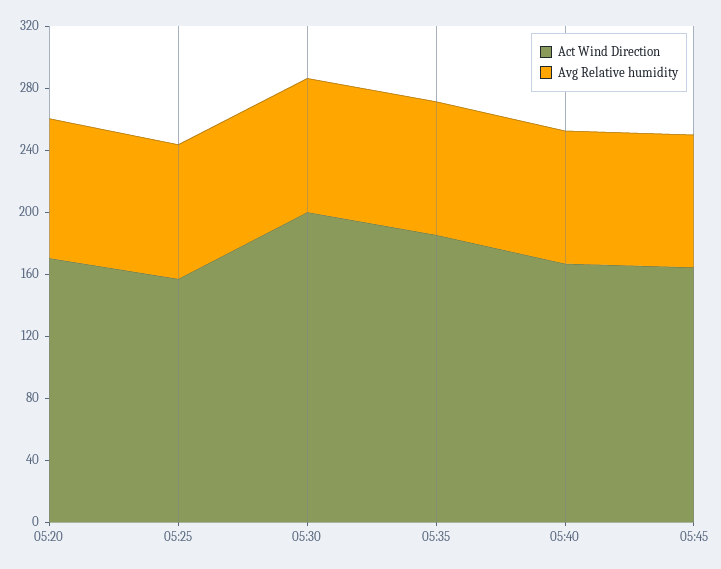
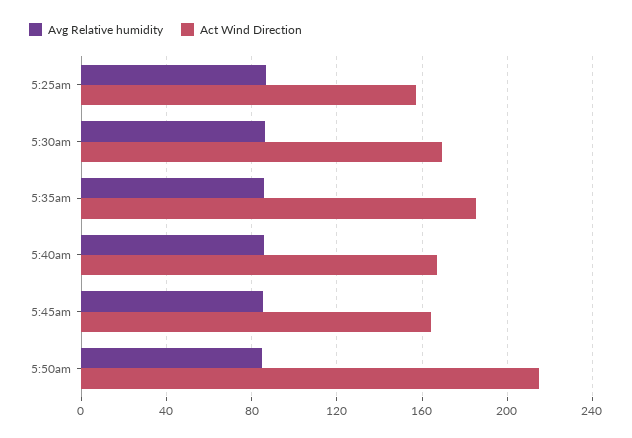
Act Wind Direction, 05:20: 170 -> none
Avg Relative humidity, 05:20: 90 -> none
Act Wind Direction, 05:30: 200 -> 170
Avg Relative humidity, 5:50am: none -> 85
Act Wind Direction, 5:50am: none -> 215

